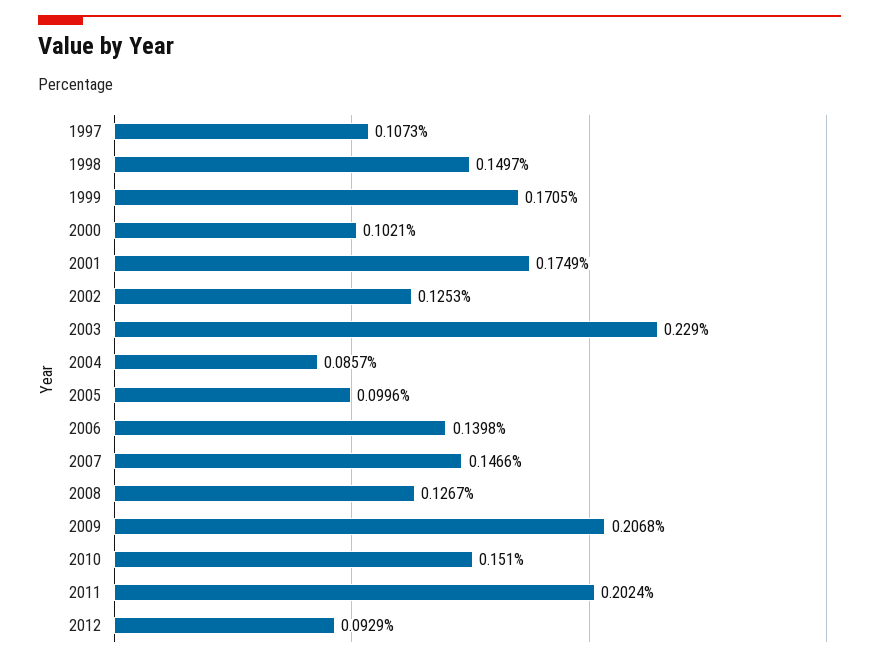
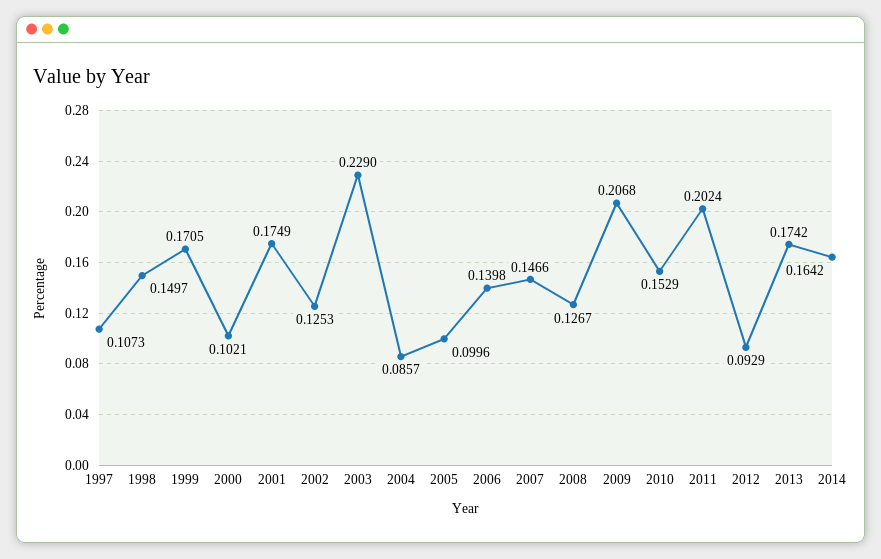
2010: 0.151 -> 0.1529
2013: none -> 0.1742
2014: none -> 0.1642

